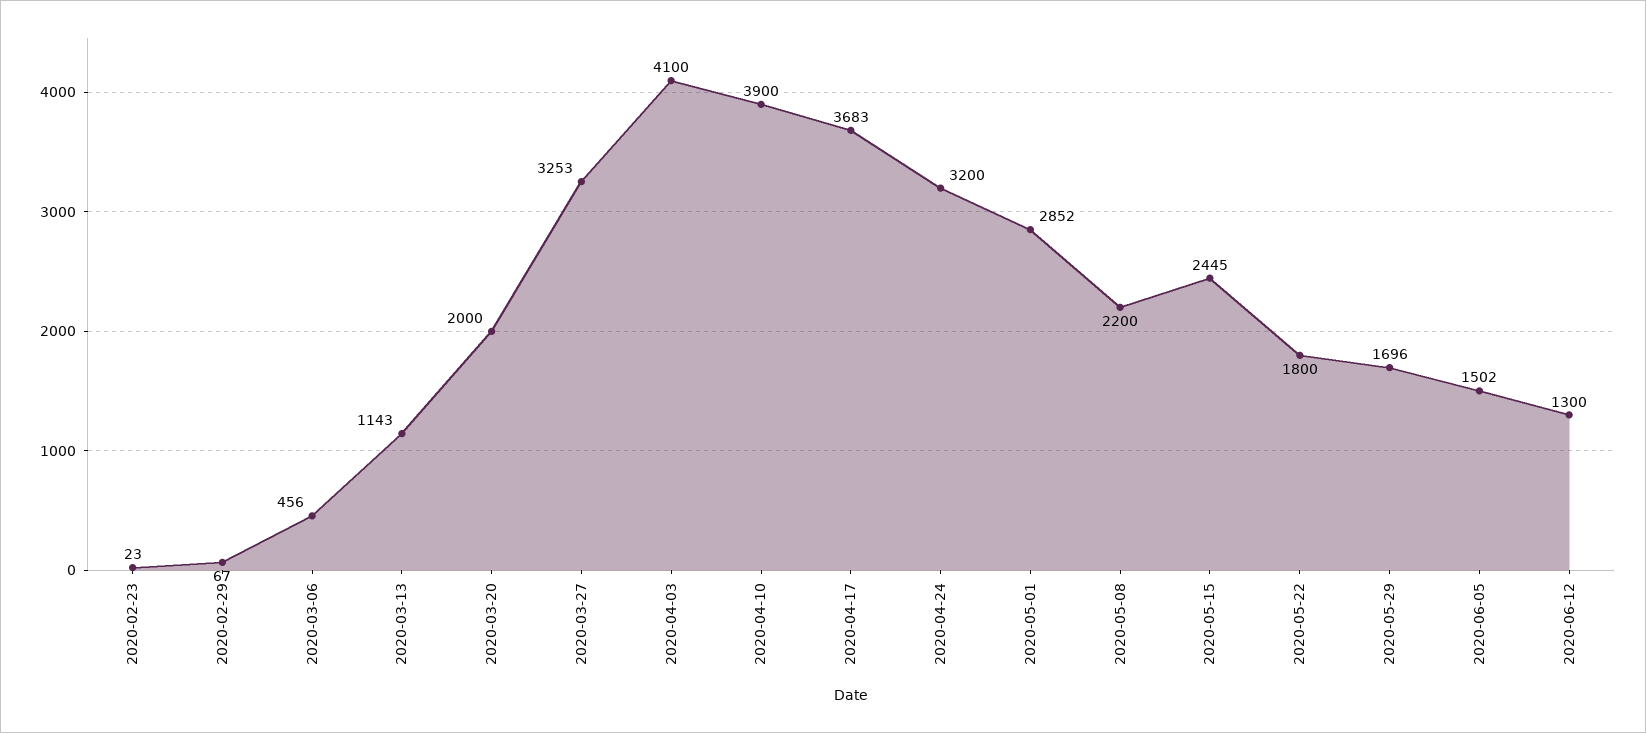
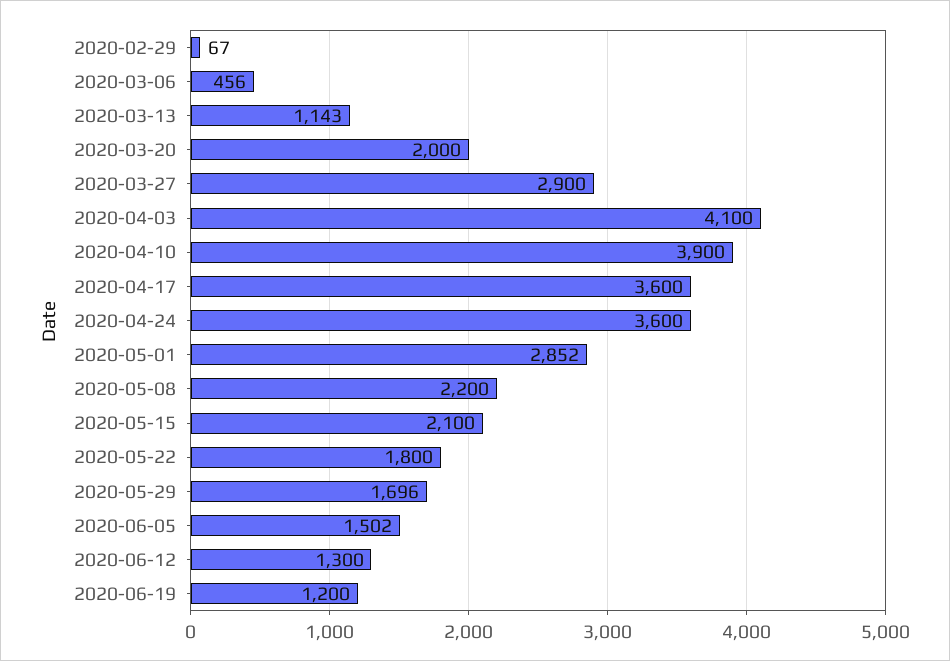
2020-02-23: 23 -> none
2020-03-27: 3253 -> 2900
2020-04-17: 3683 -> 3600
2020-04-24: 3200 -> 3600
2020-05-15: 2445 -> 2100
2020-06-19: none -> 1200

